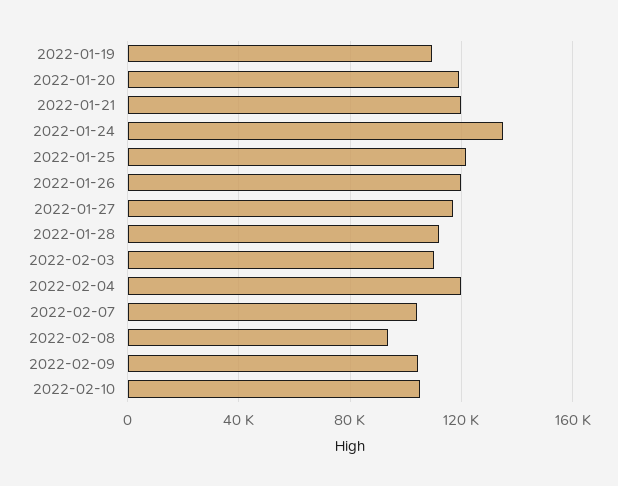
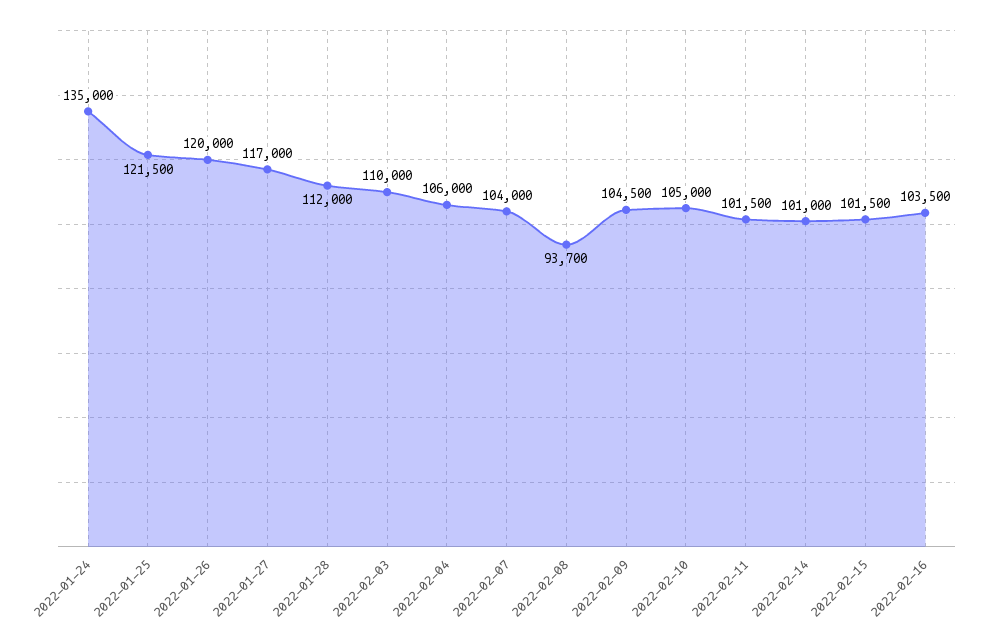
2022-01-19: 110000 -> none
2022-01-20: 120000 -> none
2022-01-21: 120000 -> none
2022-02-04: 120000 -> 106000
2022-02-11: none -> 101500
2022-02-14: none -> 101000
2022-02-15: none -> 101500
2022-02-16: none -> 103500

